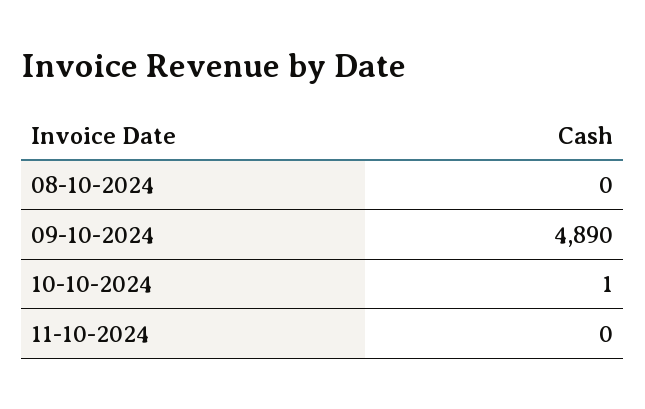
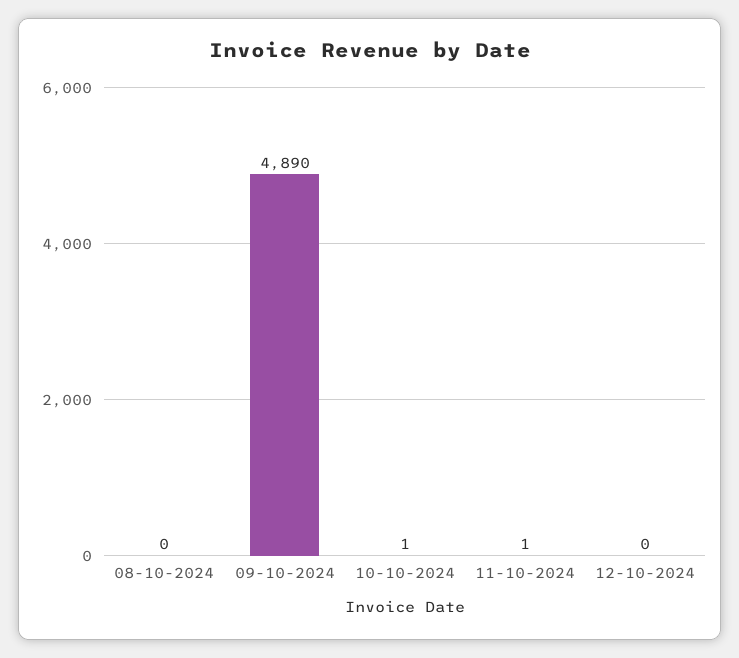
11-10-2024: 0 -> 1
12-10-2024: none -> 0

